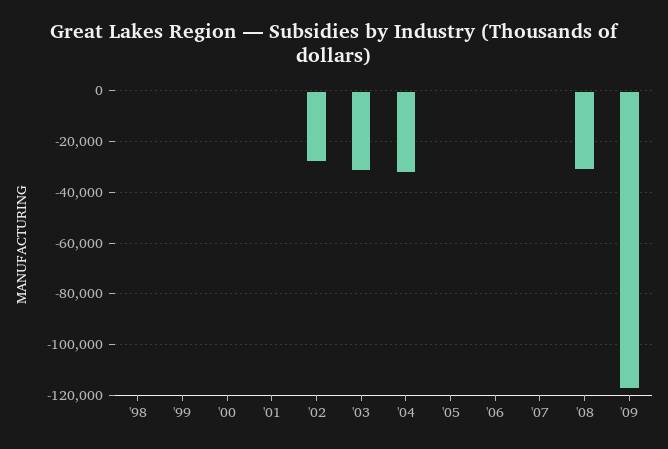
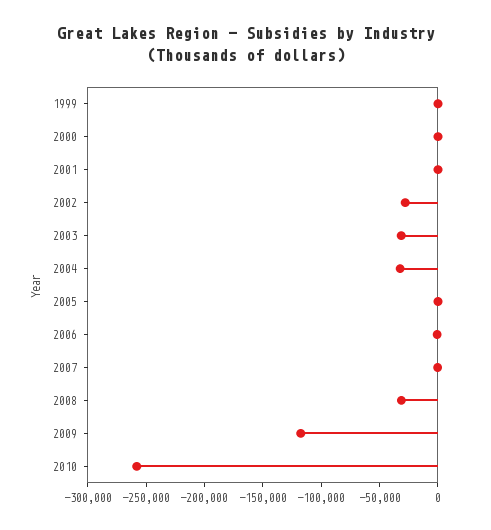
'98: 0 -> none
2010: none -> -260000

